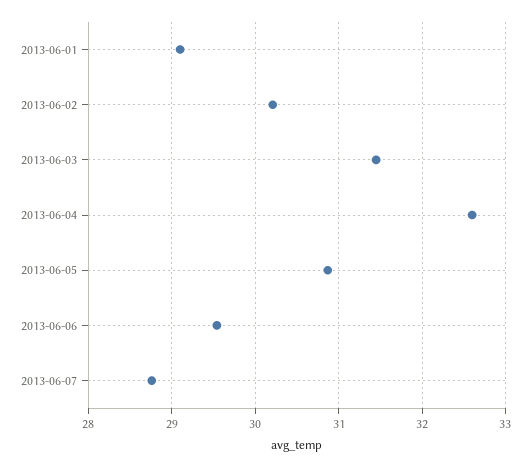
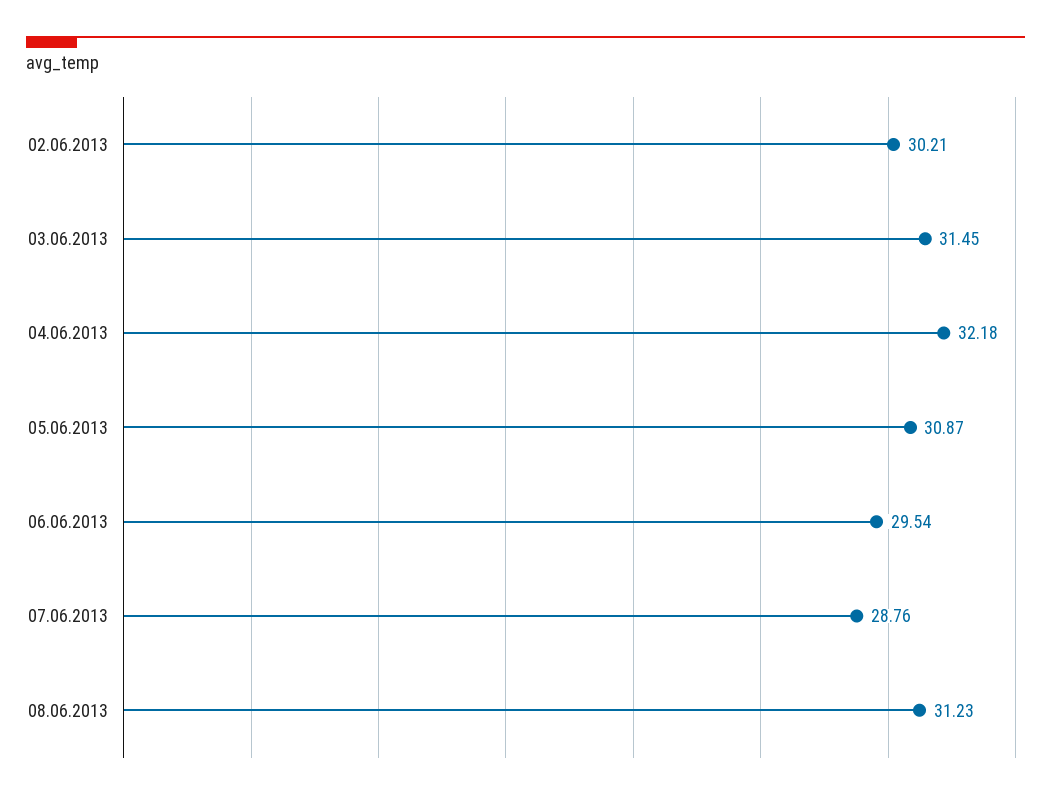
2013-06-01: 29.1 -> none
2013-06-04: 32.6 -> 32.18
08.06.2013: none -> 31.23

